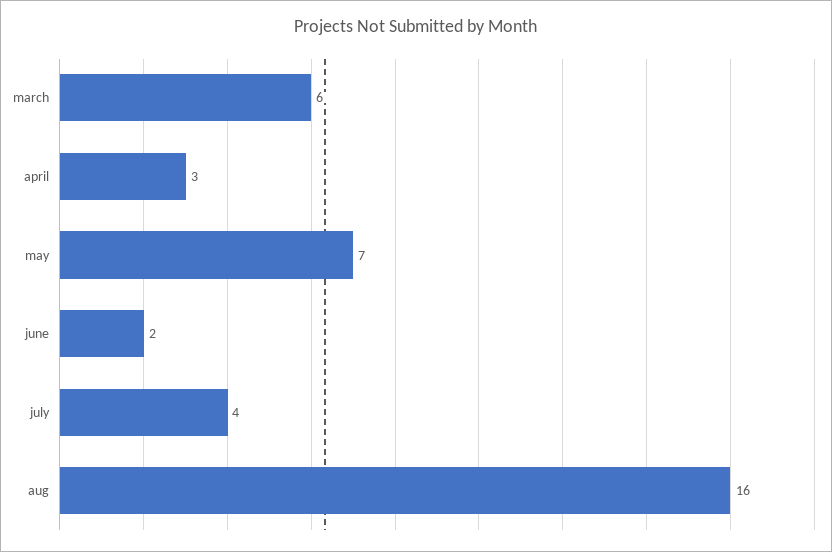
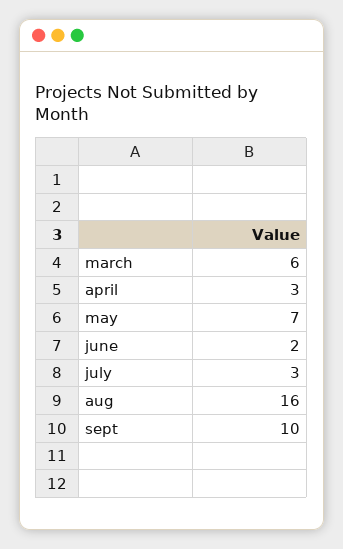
july: 4 -> 3
sept: none -> 10

